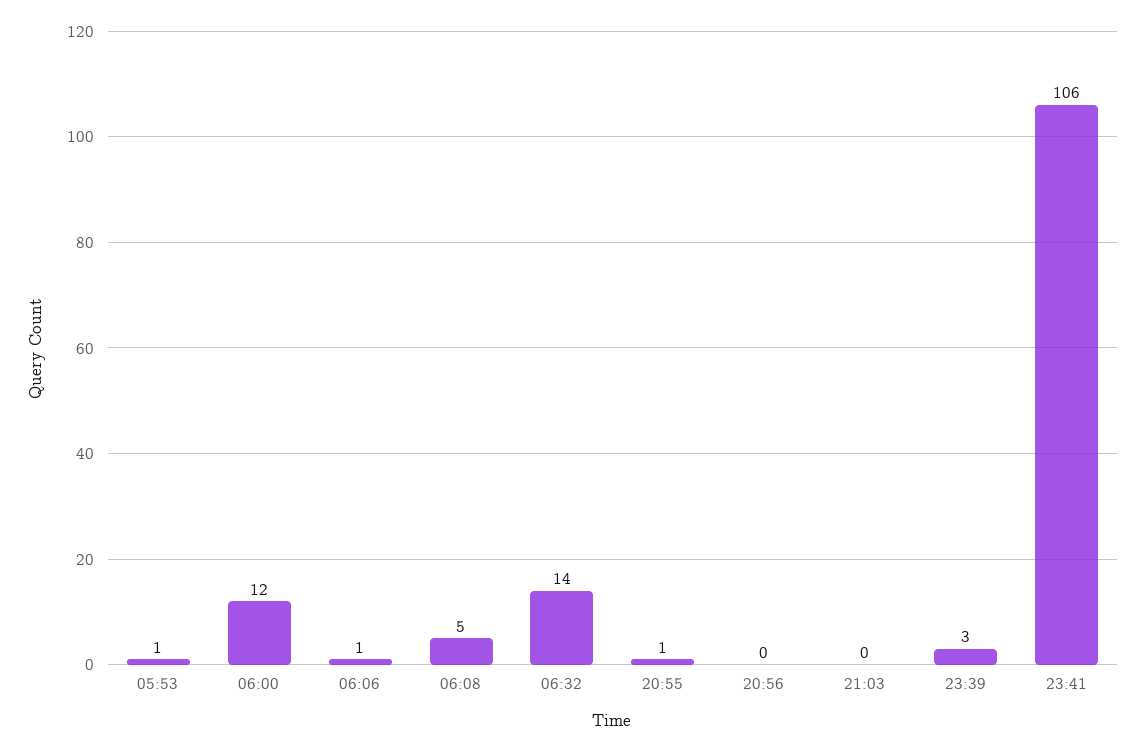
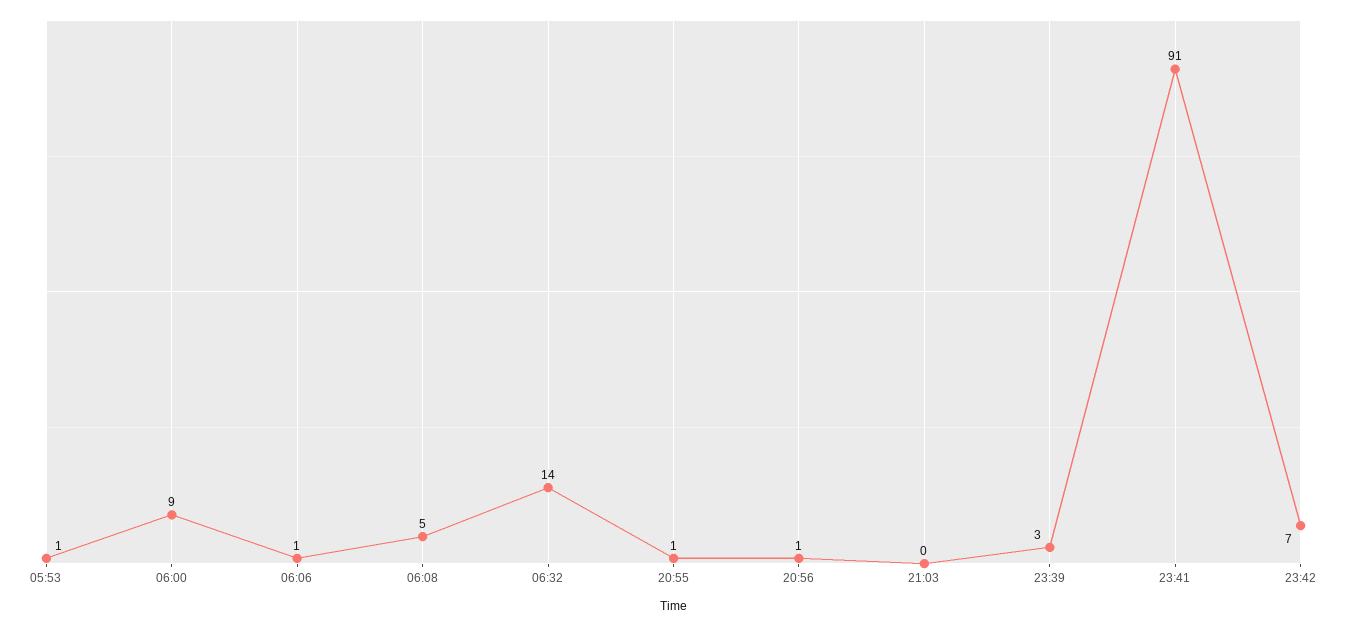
06:00: 12 -> 9
20:56: 0 -> 1
23:41: 106 -> 91
23:42: none -> 7

